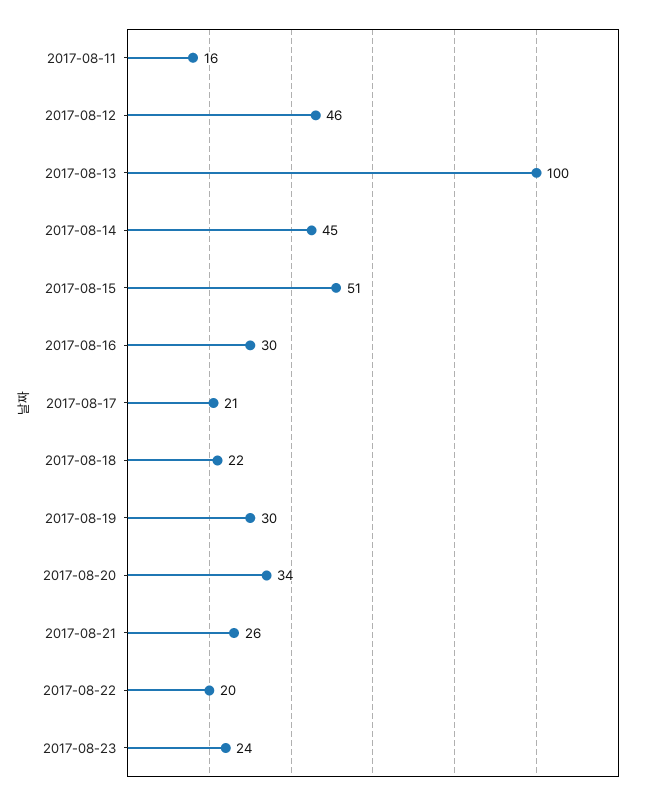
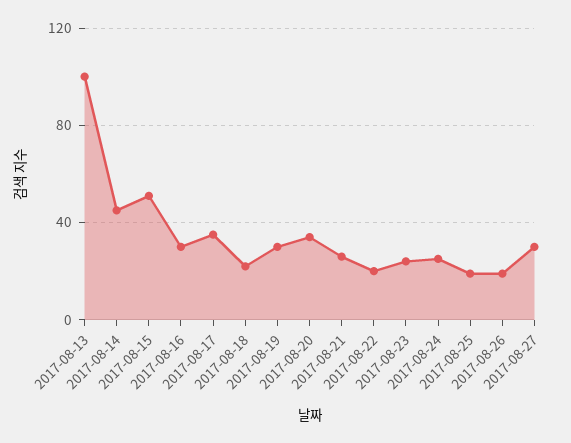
2017-08-11: 16 -> none
2017-08-12: 46 -> none
2017-08-17: 21 -> 35
2017-08-24: none -> 25
2017-08-25: none -> 20
2017-08-26: none -> 20
2017-08-27: none -> 30

